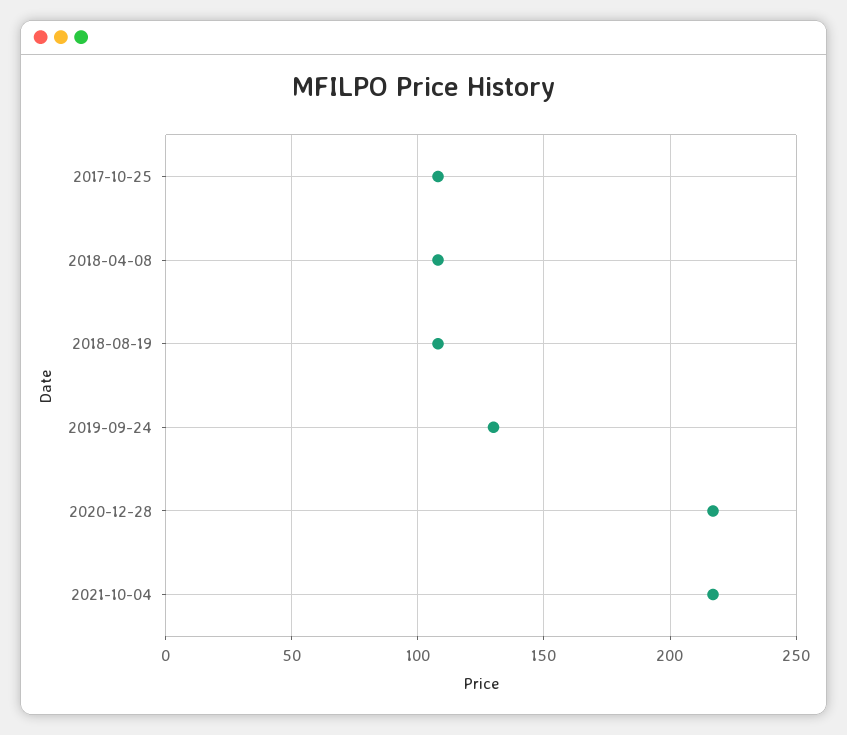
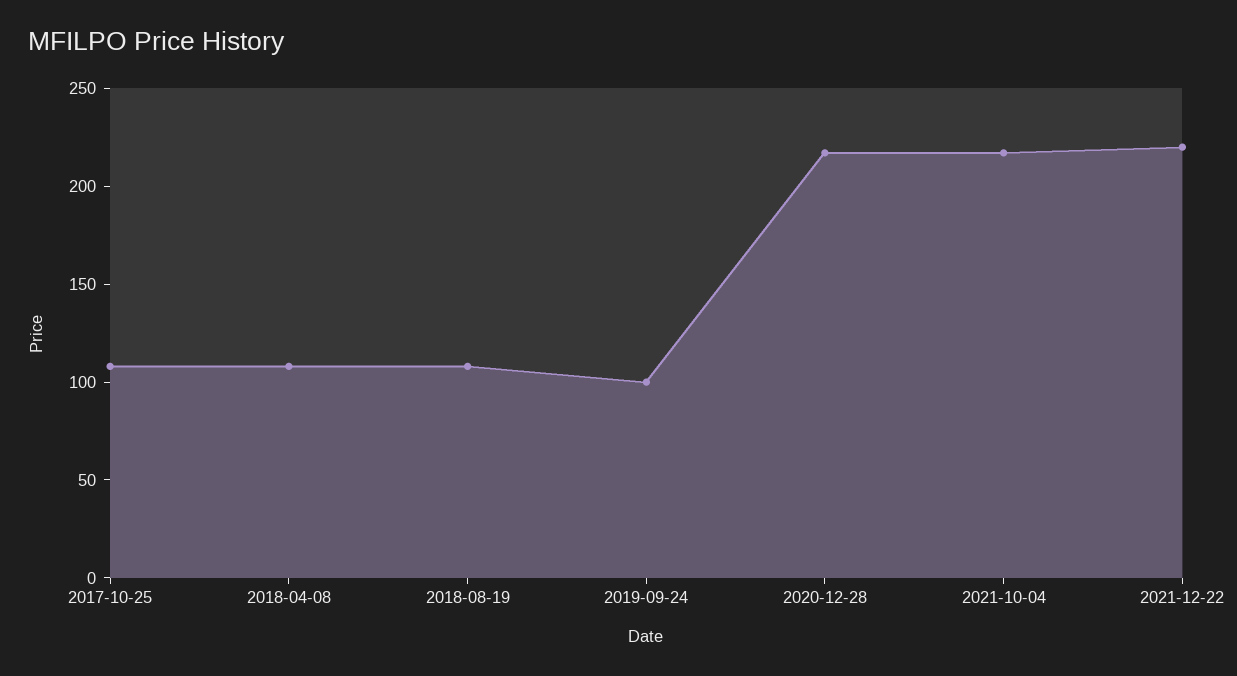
2019-09-24: 130 -> 100
2021-12-22: none -> 220

